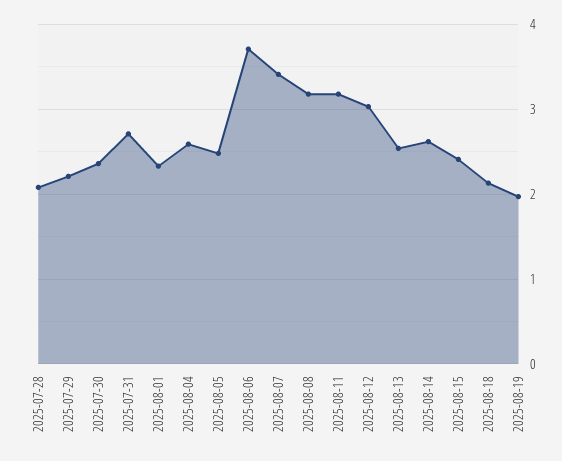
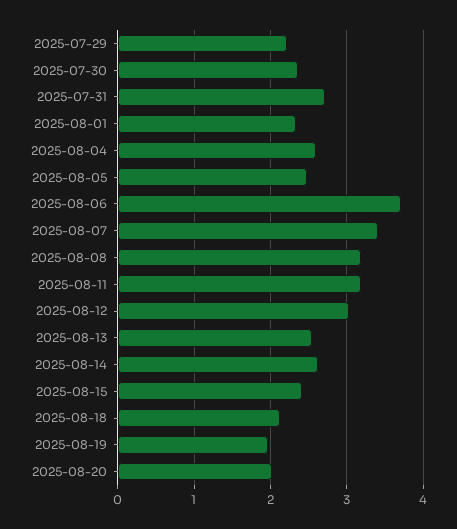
2025-07-28: 2.1 -> none
2025-08-20: none -> 2

